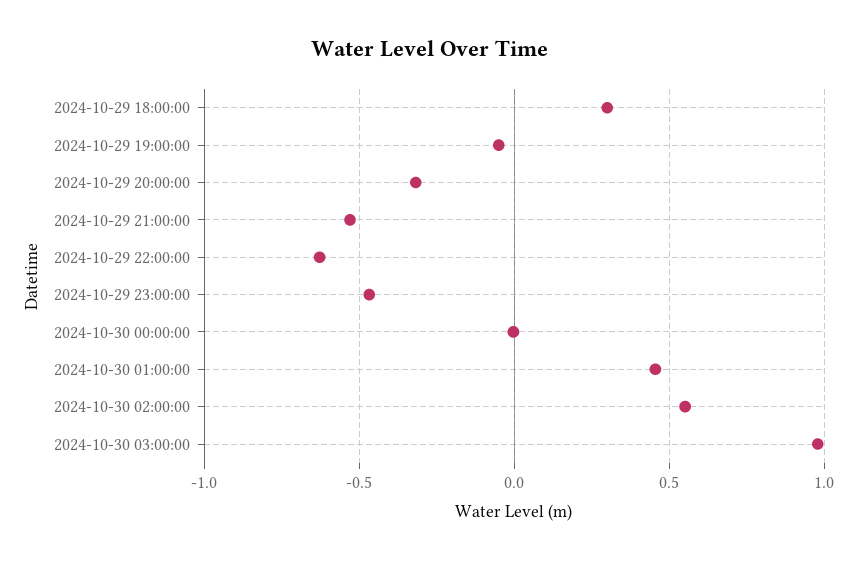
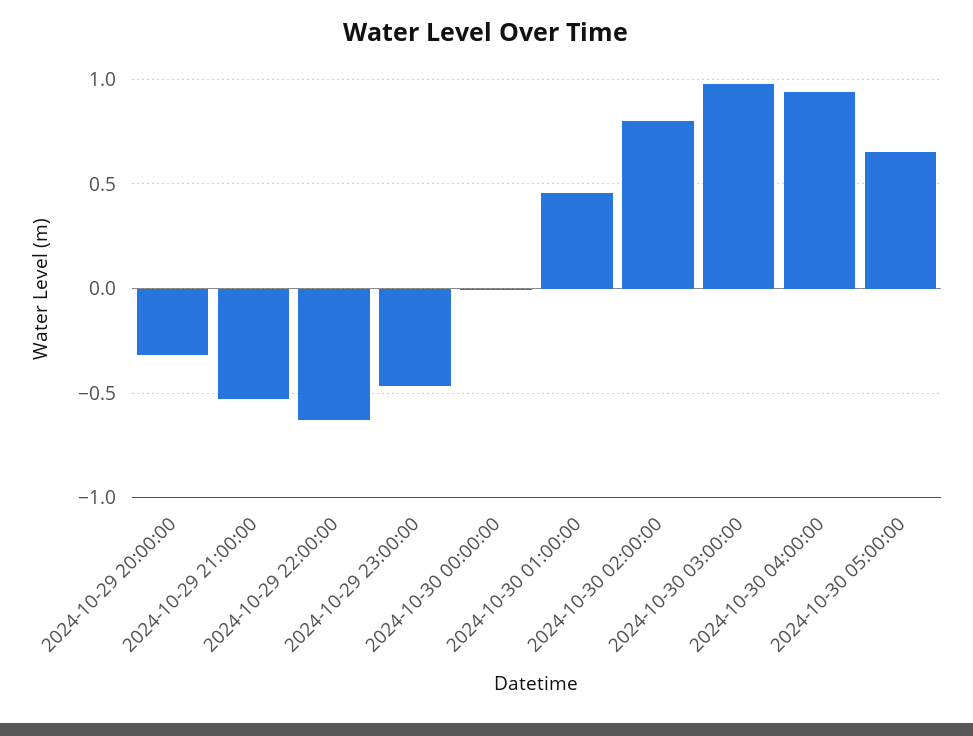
2024-10-29 18:00:00: 0.3 -> none
2024-10-29 19:00:00: -0.05 -> none
2024-10-30 02:00:00: 0.55 -> 0.8
2024-10-30 04:00:00: none -> 0.95
2024-10-30 05:00:00: none -> 0.65

